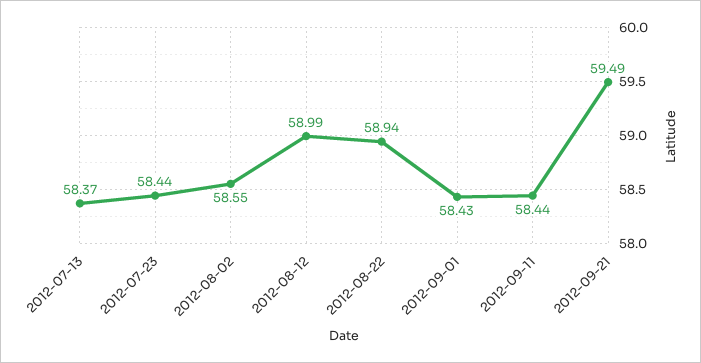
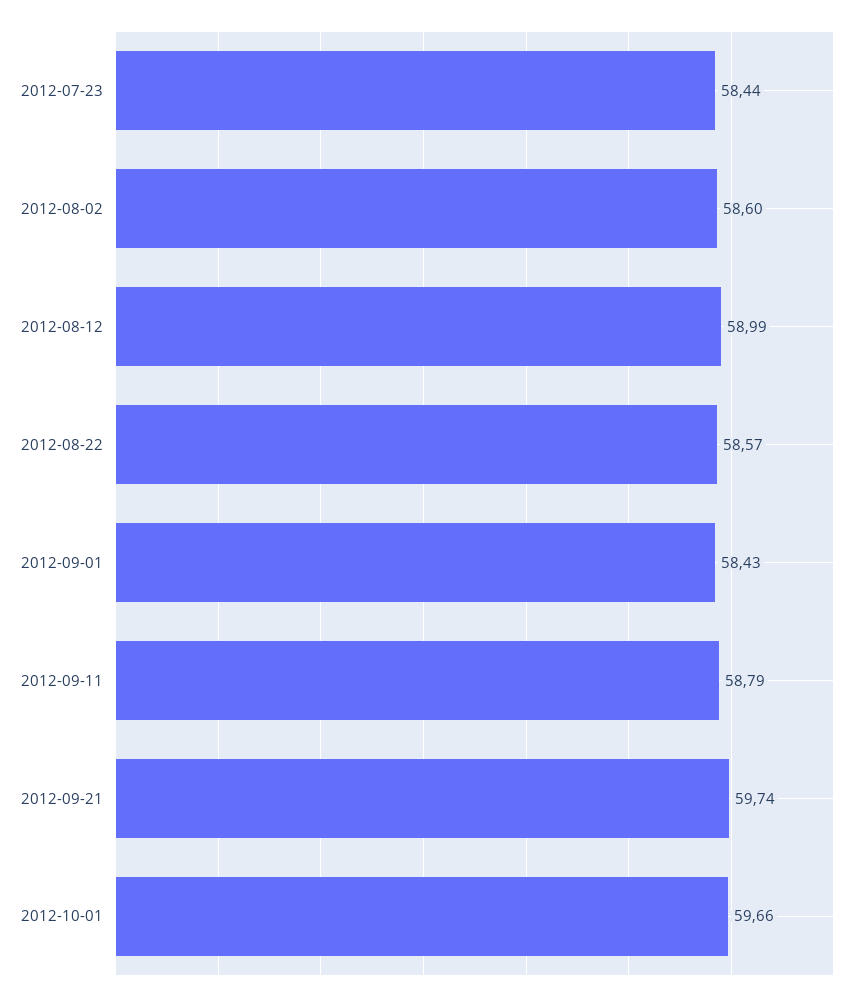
2012-07-13: 58.37 -> none
2012-08-02: 58.55 -> 58.6
2012-08-22: 58.94 -> 58.57
2012-09-11: 58.44 -> 58.79
2012-09-21: 59.49 -> 59.74
2012-10-01: none -> 59.66

